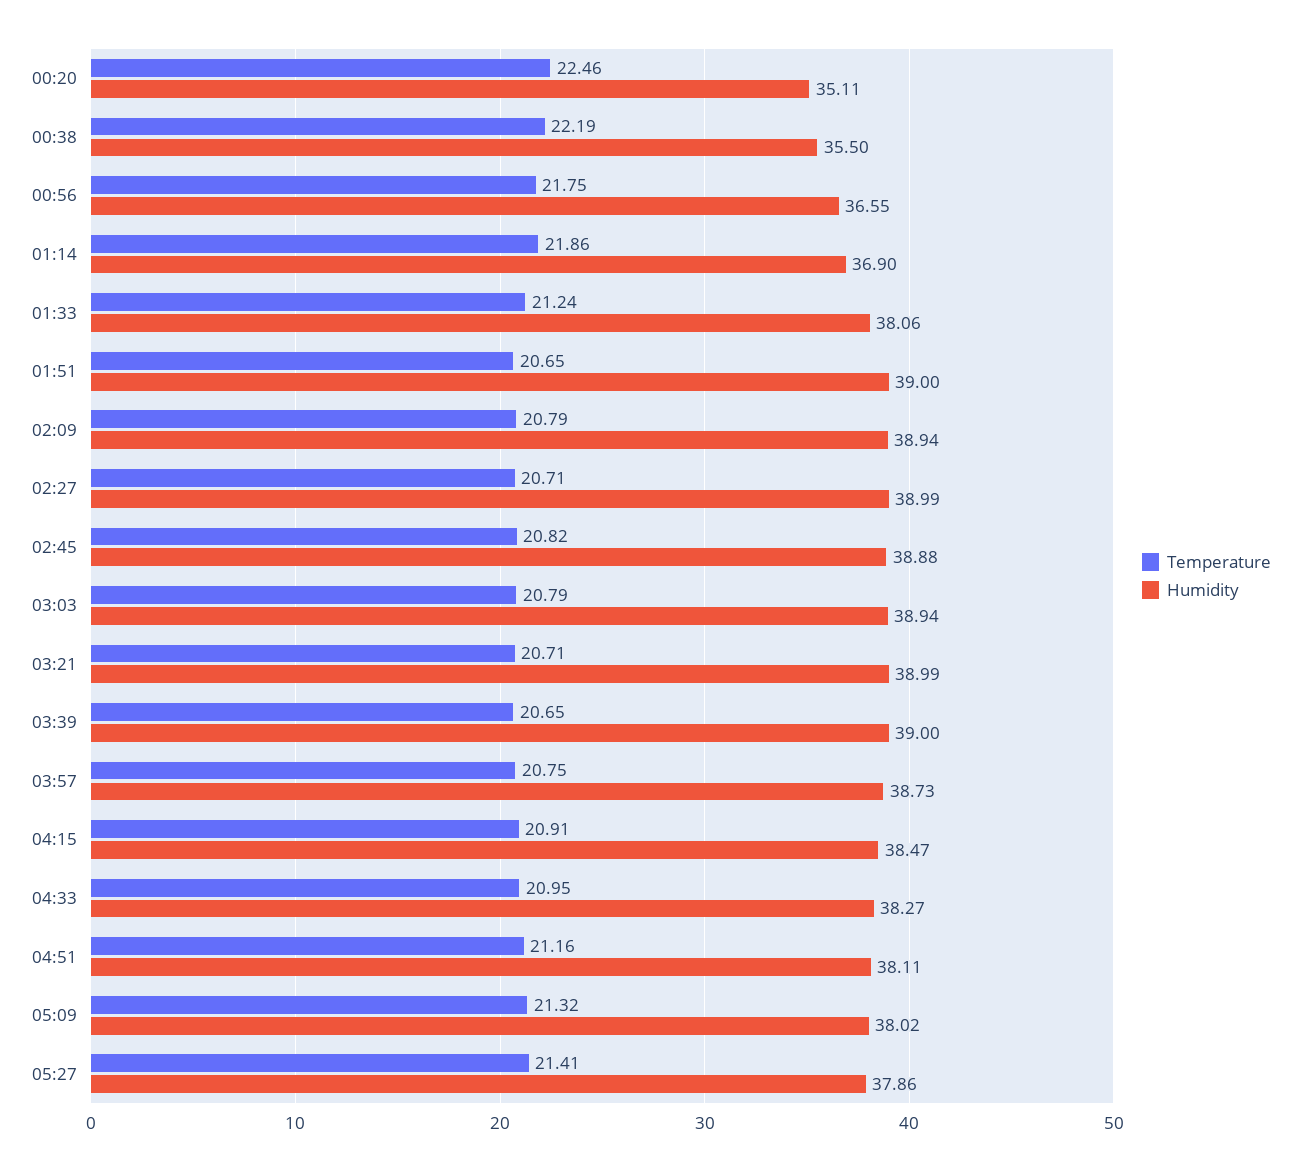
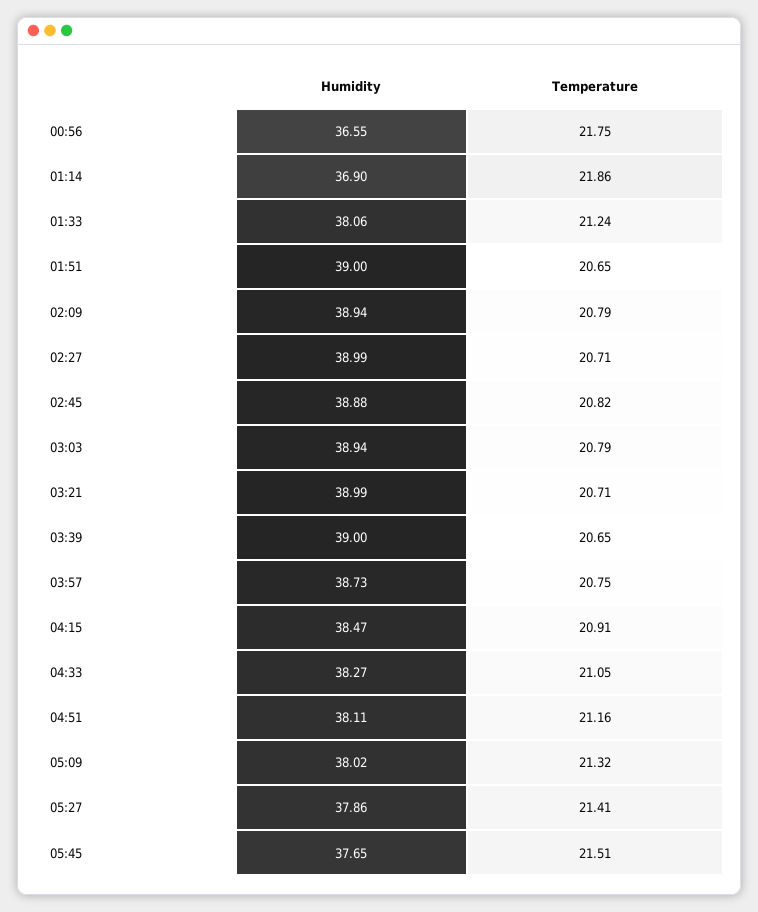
Temperature, 00:20: 22.46 -> none
Humidity, 00:20: 35.11 -> none
Temperature, 00:38: 22.19 -> none
Humidity, 00:38: 35.5 -> none
Temperature, 04:33: 20.95 -> 21.05
Humidity, 05:45: none -> 37.65
Temperature, 05:45: none -> 21.51

